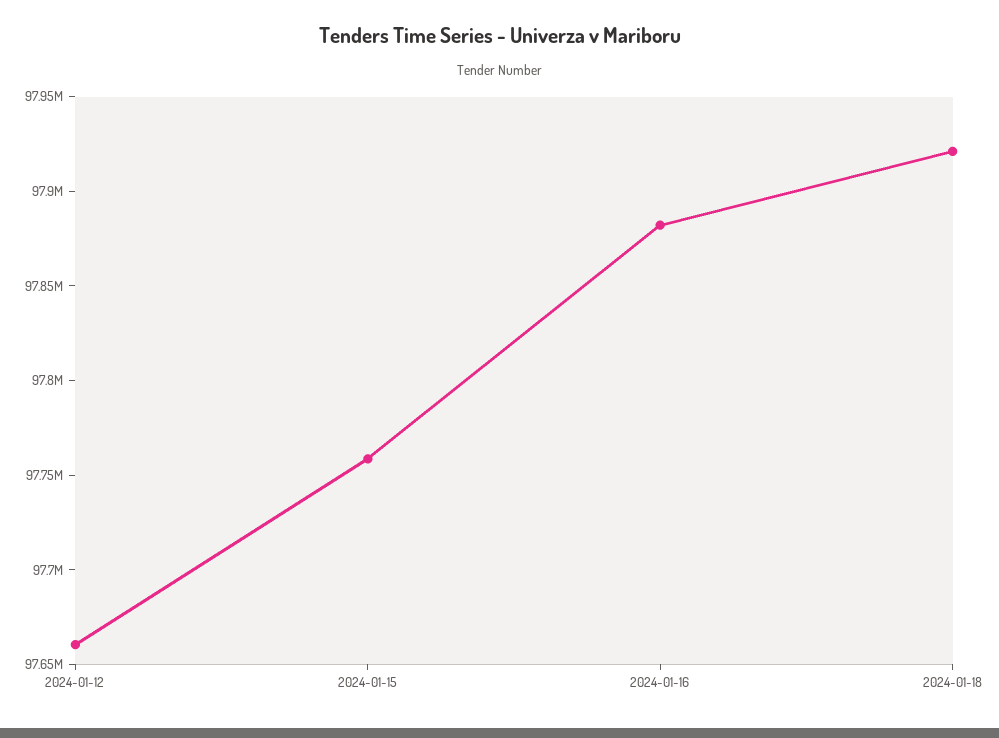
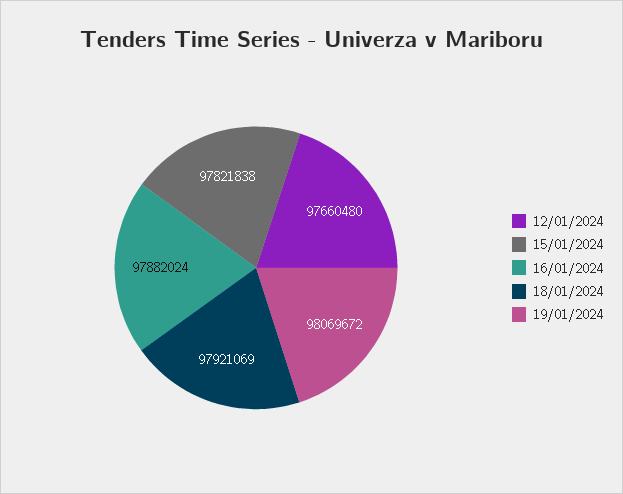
2024-01-15: 97760000 -> 97821838
19/01/2024: none -> 98069672

